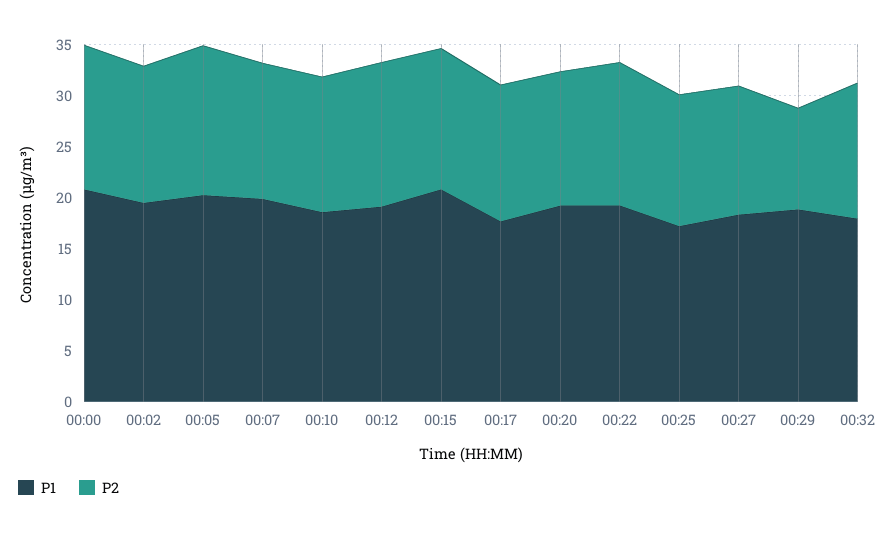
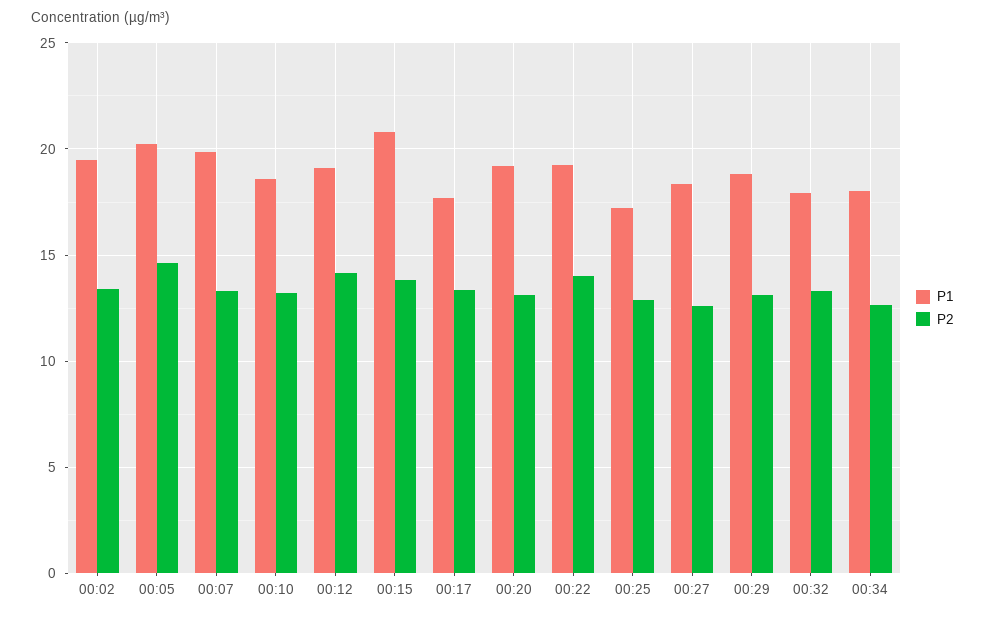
P1, 00:00: 21 -> none
P2, 00:00: 14 -> none
P2, 00:29: 10 -> 13
P1, 00:34: none -> 18
P2, 00:34: none -> 12.5

